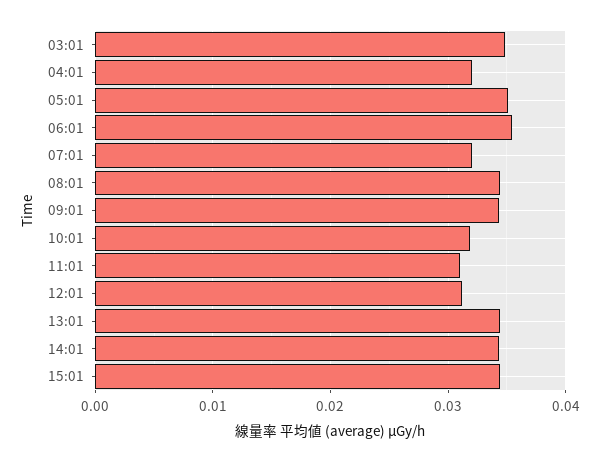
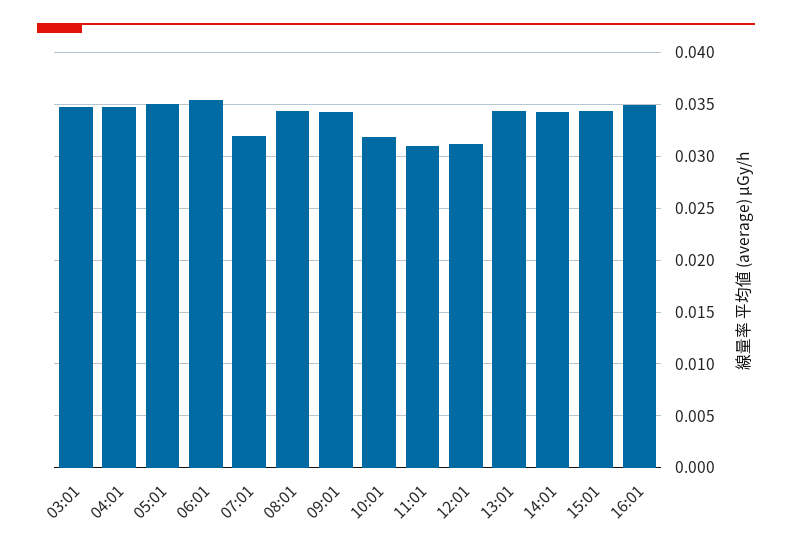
04:01: 0.032 -> 0.035
16:01: none -> 0.035

